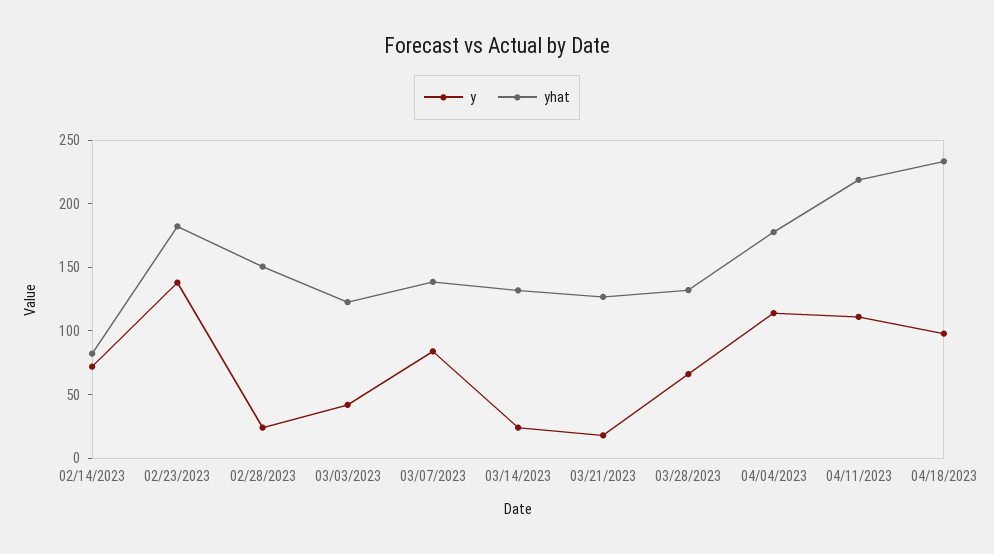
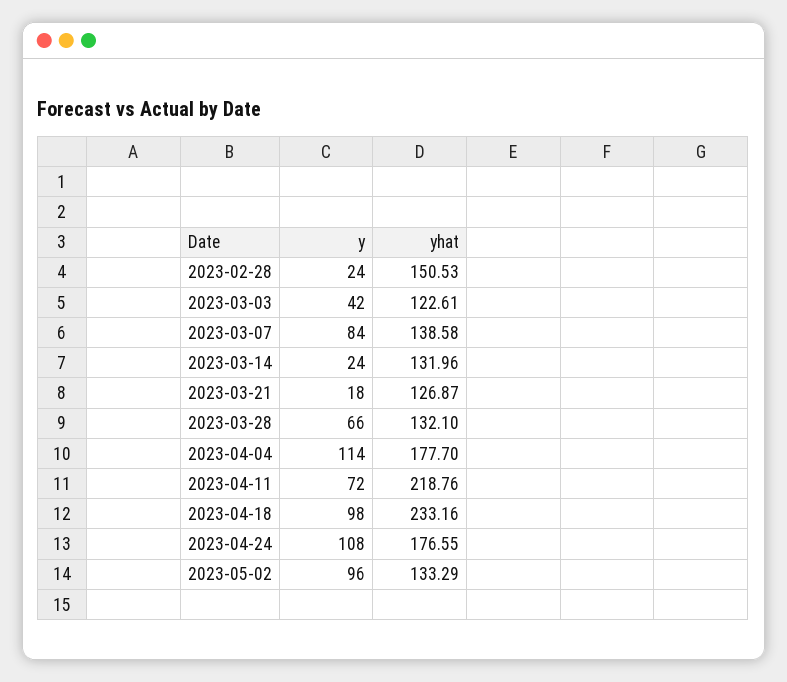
y, 02/14/2023: 70 -> none
yhat, 02/14/2023: 80 -> none
y, 02/23/2023: 140 -> none
yhat, 02/23/2023: 180 -> none
y, 04/11/2023: 110 -> 72
y, 2023-04-24: none -> 108
yhat, 2023-04-24: none -> 176.55
y, 2023-05-02: none -> 96
yhat, 2023-05-02: none -> 133.29

